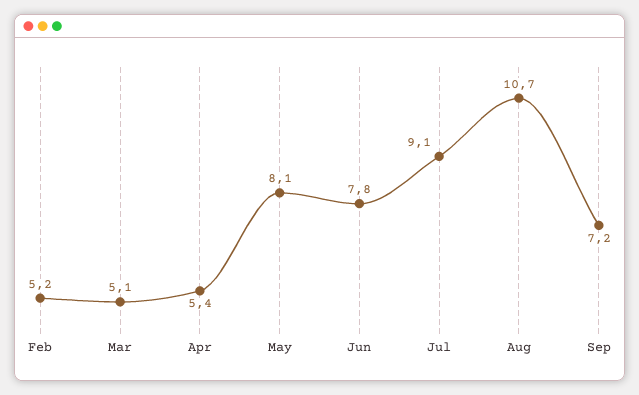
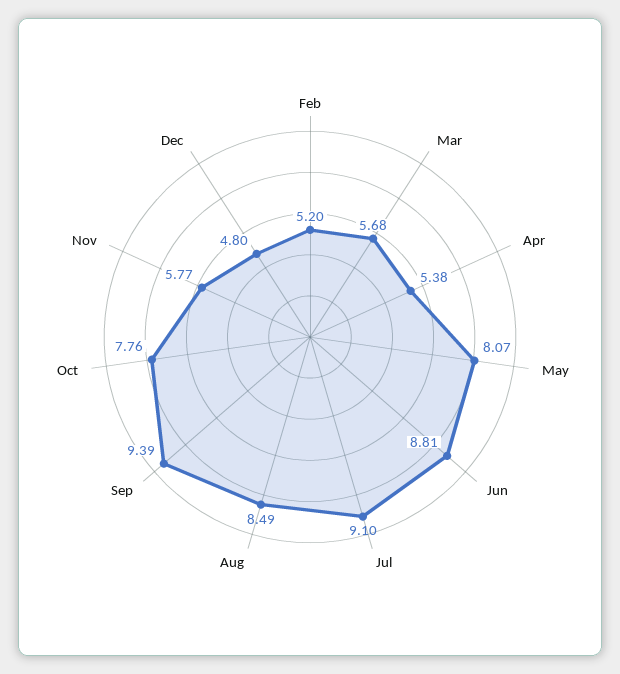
Mar: 5.1 -> 5.68
Jun: 7.8 -> 8.81
Aug: 10.7 -> 8.49
Sep: 7.2 -> 9.39
Oct: none -> 7.76
Nov: none -> 5.77
Dec: none -> 4.8

